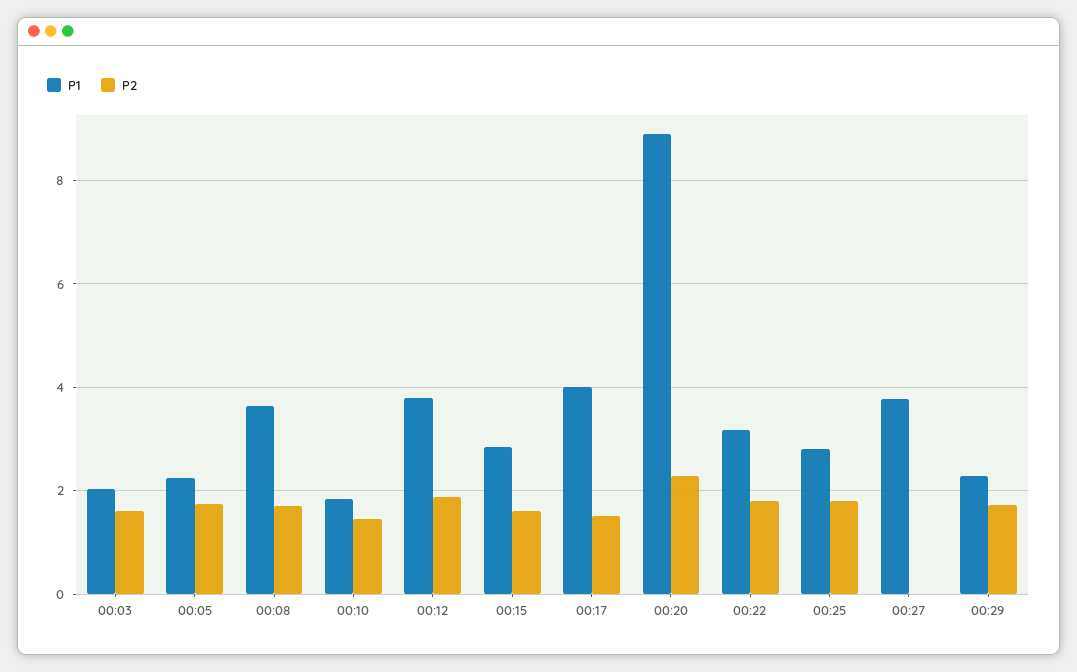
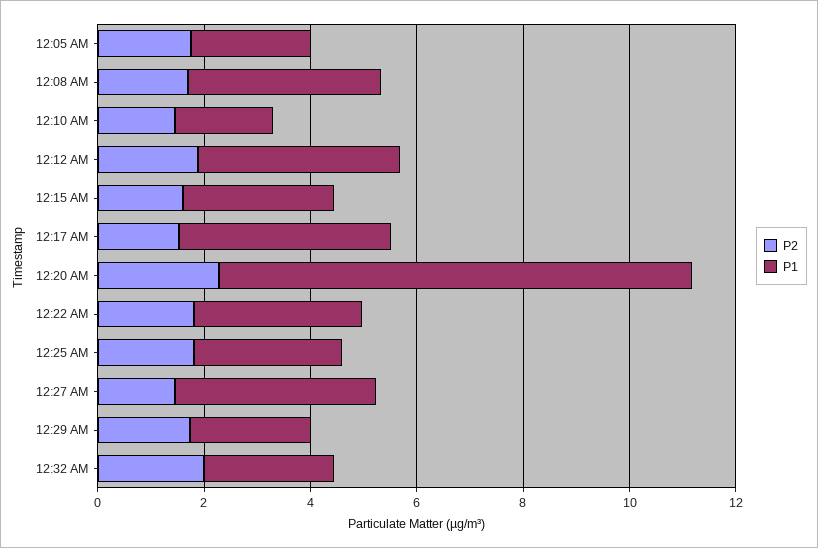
P1, 00:03: 2 -> none
P2, 00:03: 1.6 -> none
P2, 00:27: 0 -> 1.5
P2, 12:32 AM: none -> 2
P1, 12:32 AM: none -> 2.5

